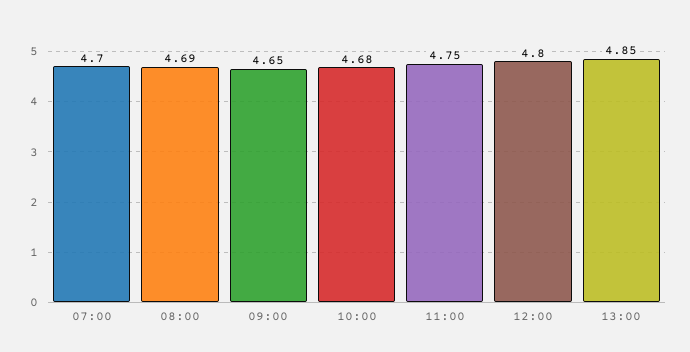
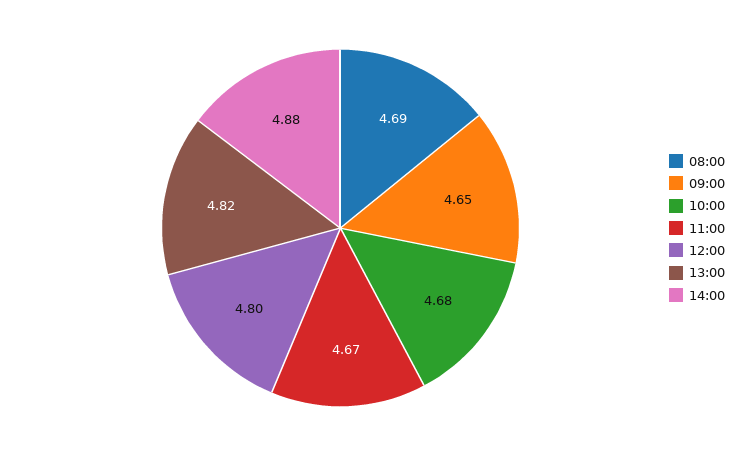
07:00: 4.7 -> none
11:00: 4.75 -> 4.67
13:00: 4.85 -> 4.82
14:00: none -> 4.88

